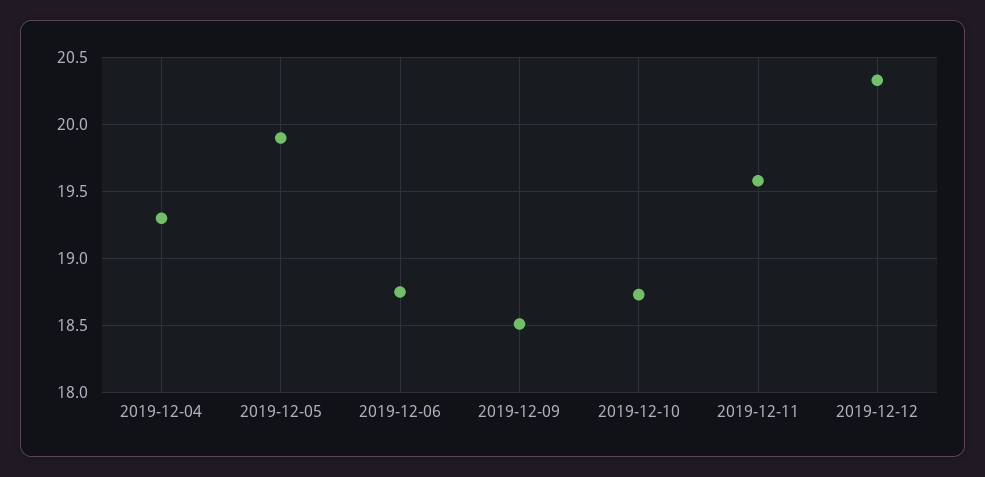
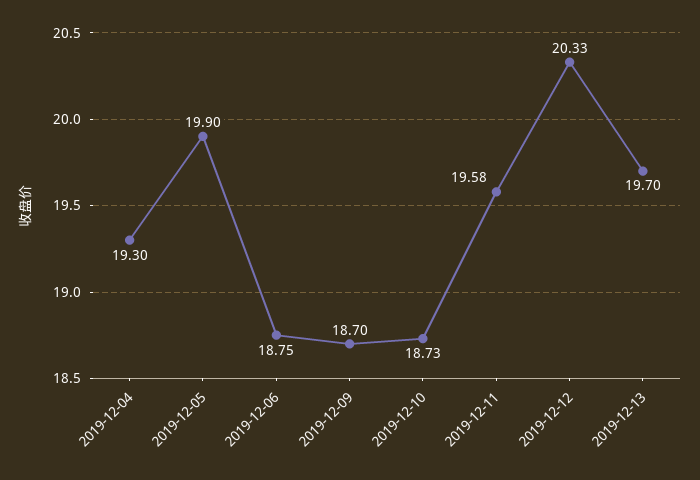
2019-12-09: 18.5 -> 18.7
2019-12-13: none -> 19.7

